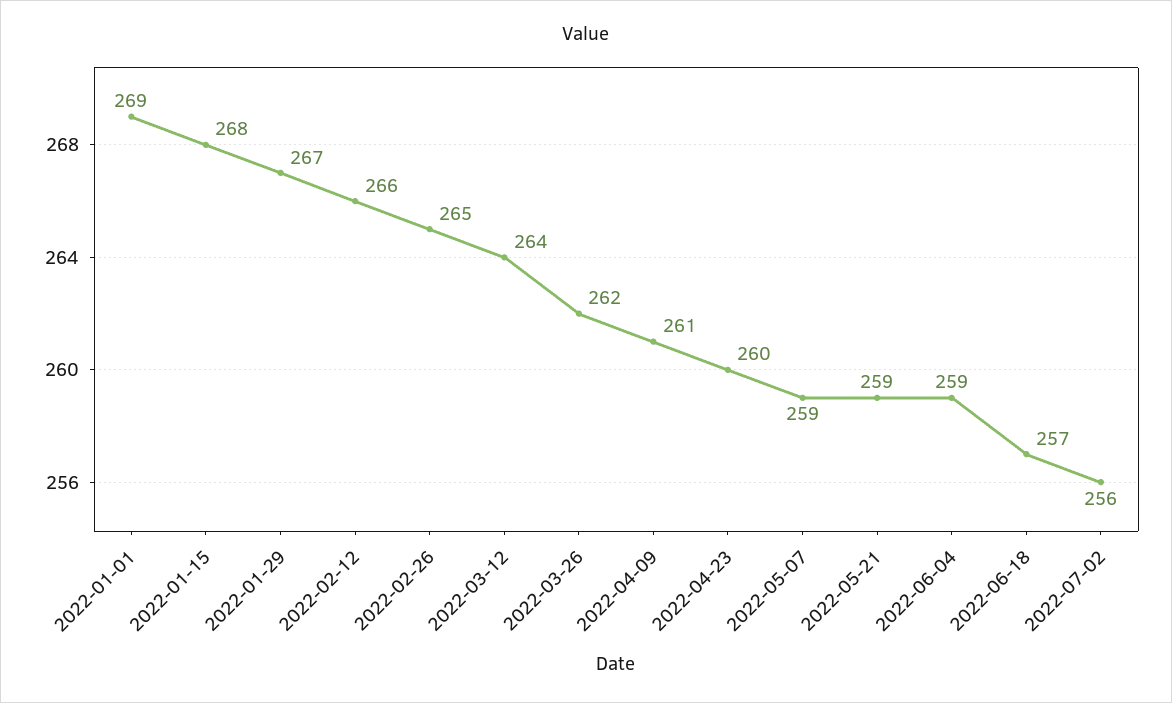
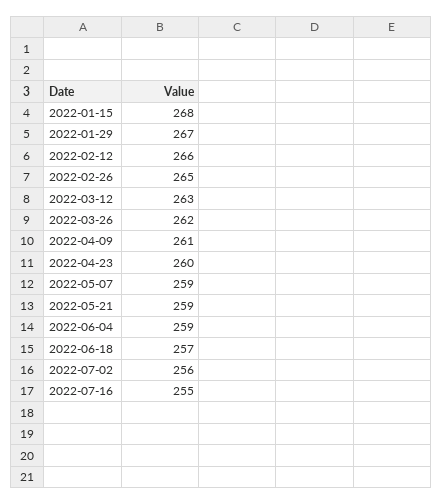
2022-01-01: 269 -> none
2022-03-12: 264 -> 263
2022-07-16: none -> 255

